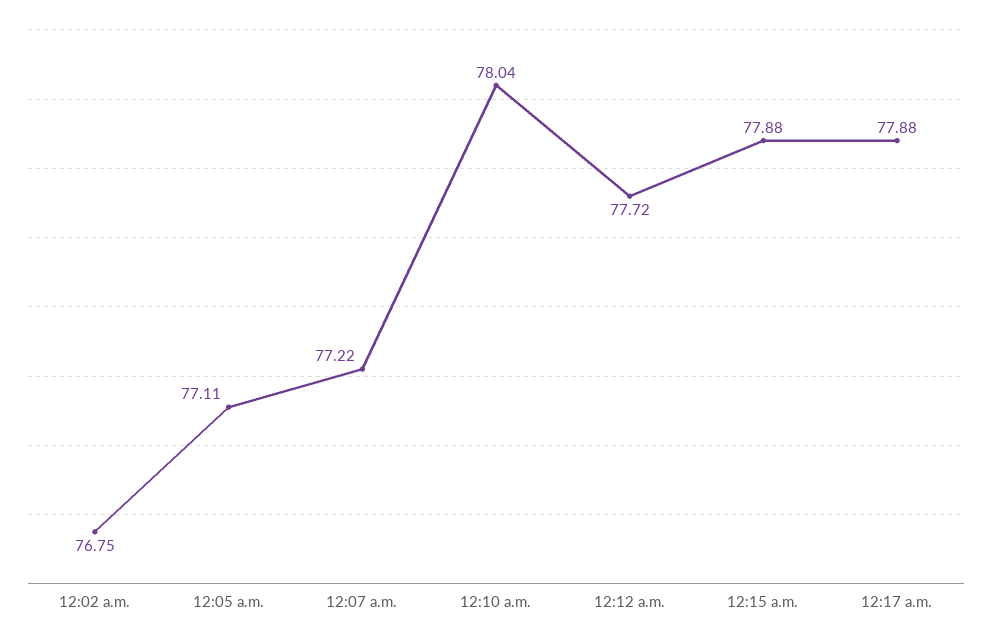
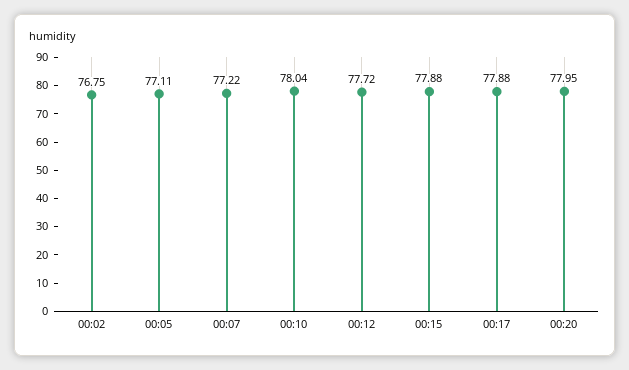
00:20: none -> 77.95

